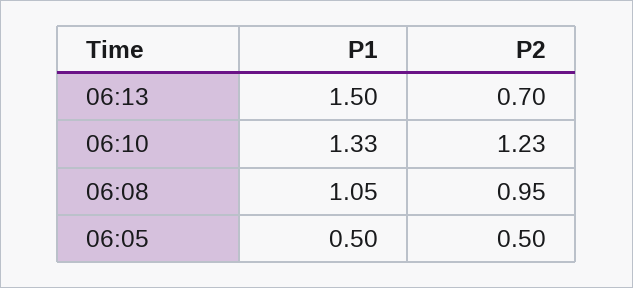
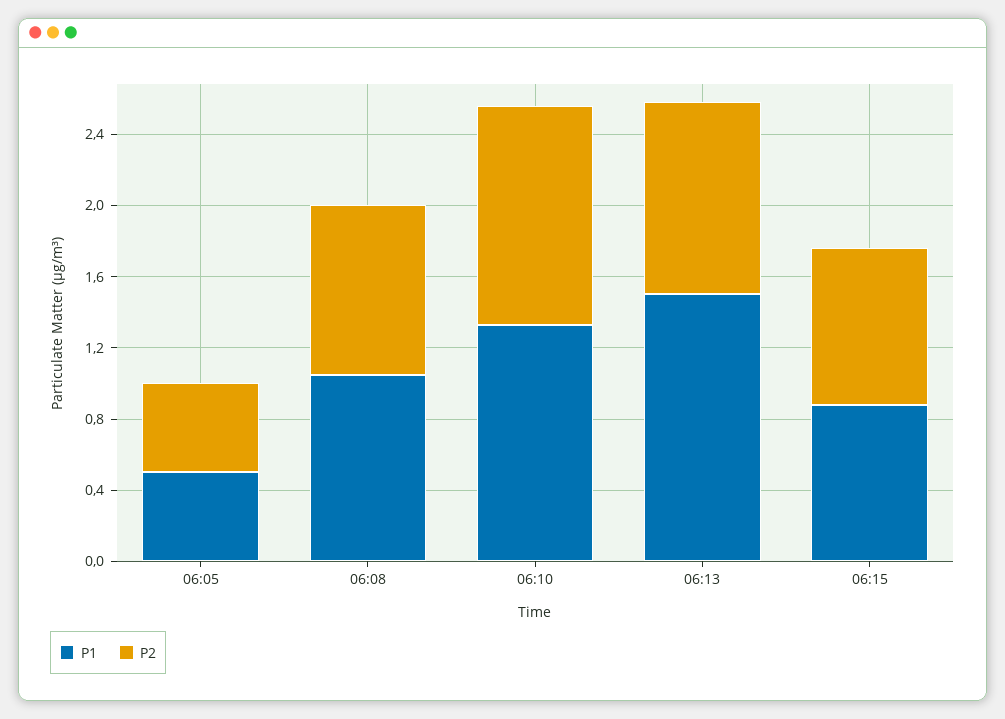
P2, 06:13: 0.7 -> 1.1
P1, 06:15: none -> 0.9
P2, 06:15: none -> 0.9

